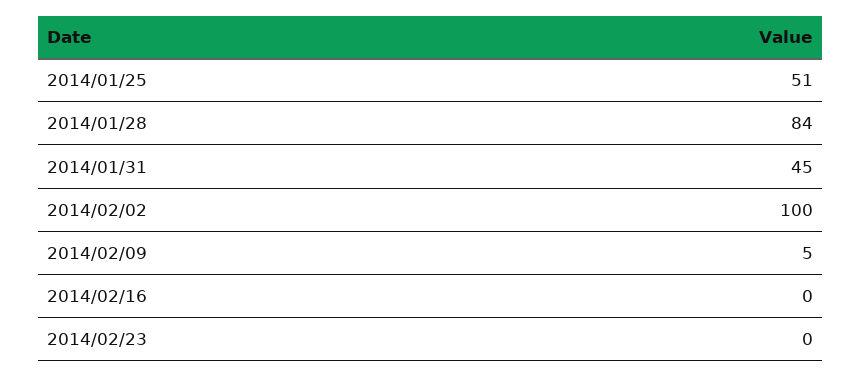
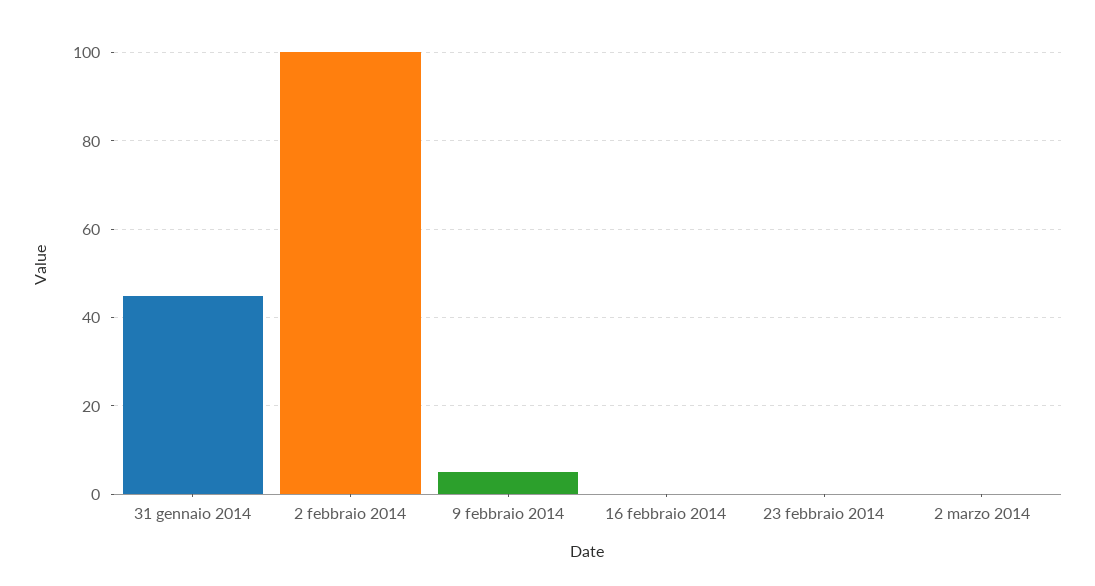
2014/01/25: 51 -> none
2014/01/28: 84 -> none
2 marzo 2014: none -> 0

